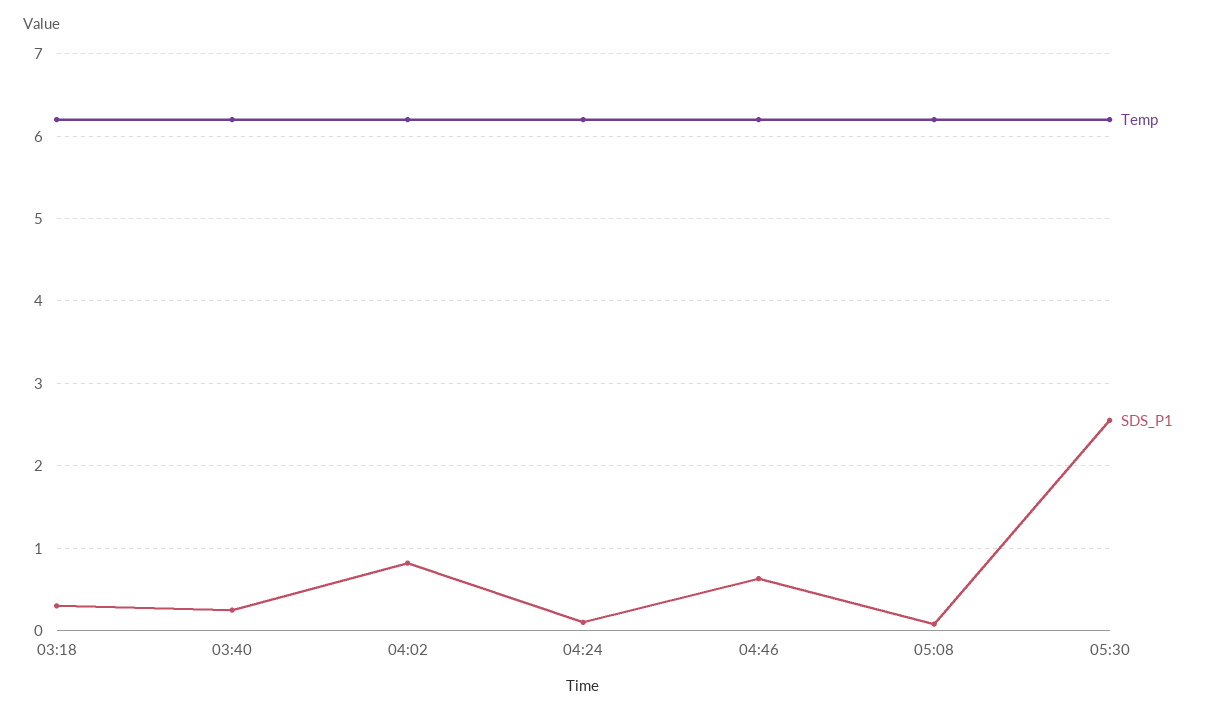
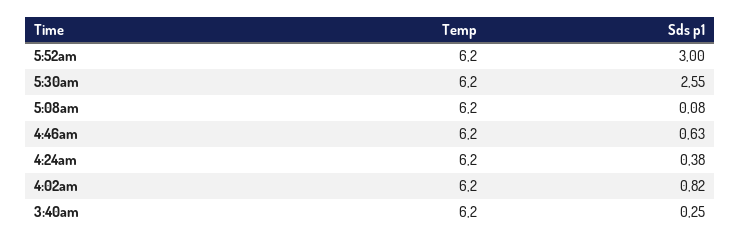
Temp, 03:18: 6.2 -> none
SDS_P1, 03:18: 0.3 -> none
SDS_P1, 04:24: 0.1 -> 0.38
Temp, 5:52am: none -> 6.2
SDS_P1, 5:52am: none -> 3

